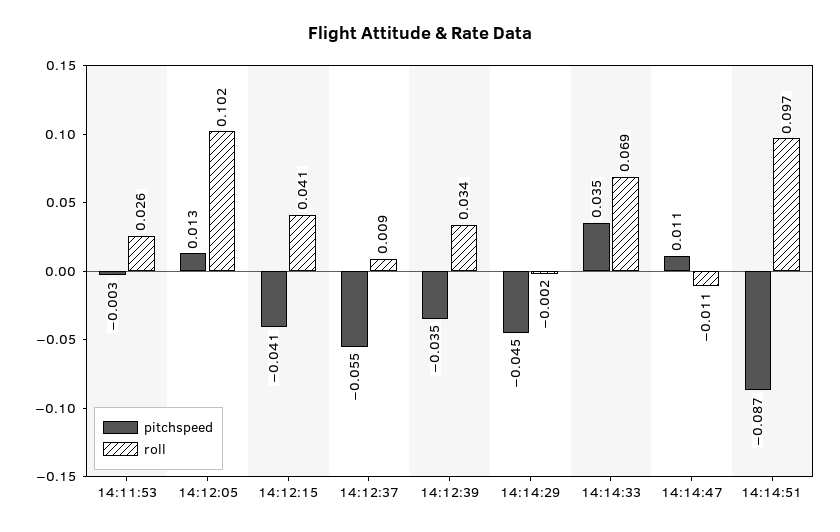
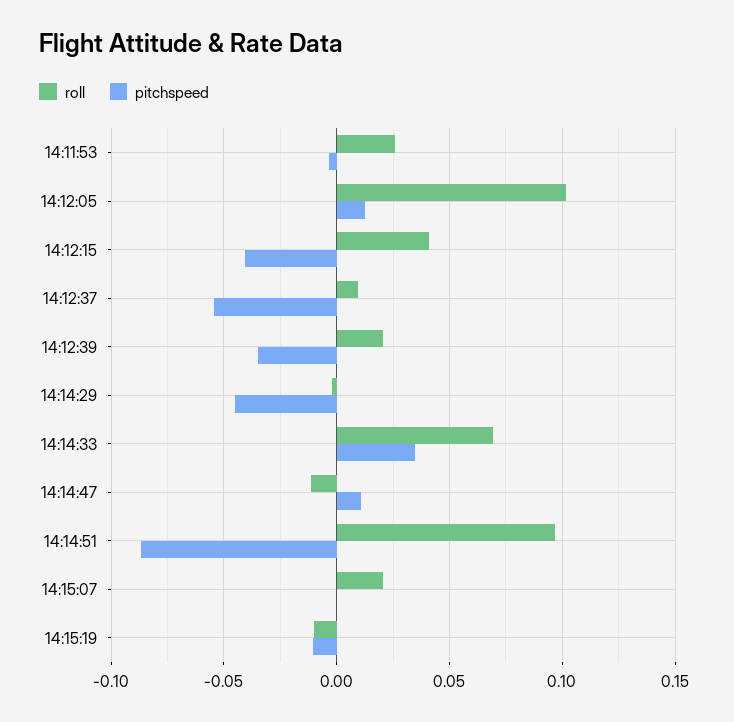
roll, 14:12:39: 0.034 -> 0.02
roll, 14:15:07: none -> 0.02
pitchspeed, 14:15:07: none -> 0
roll, 14:15:19: none -> -0.01
pitchspeed, 14:15:19: none -> -0.01

